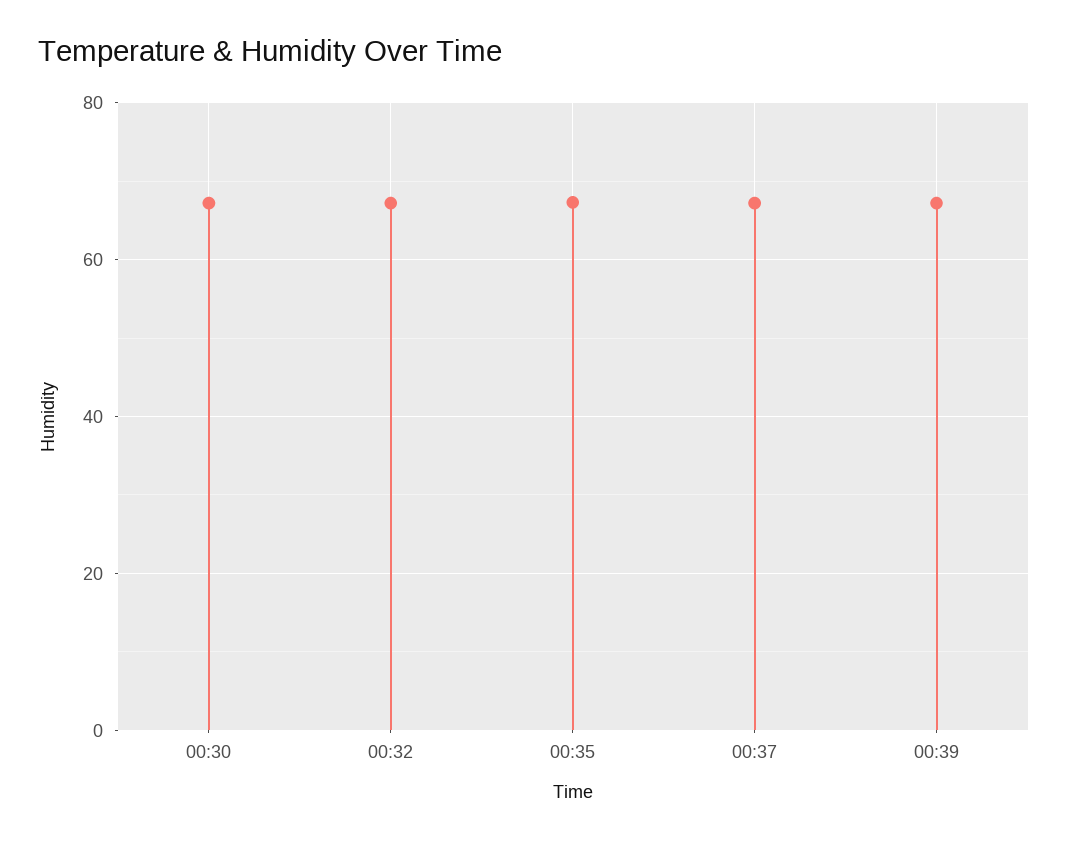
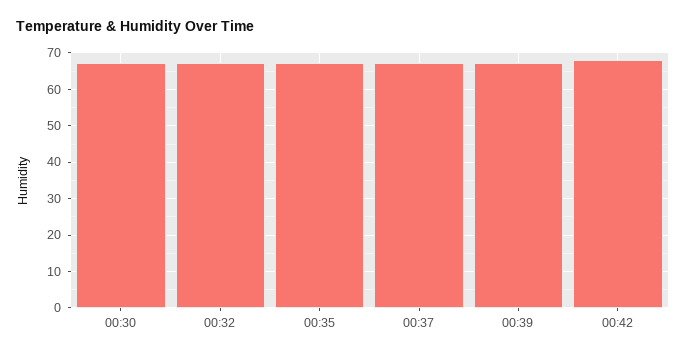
00:42: none -> 68

